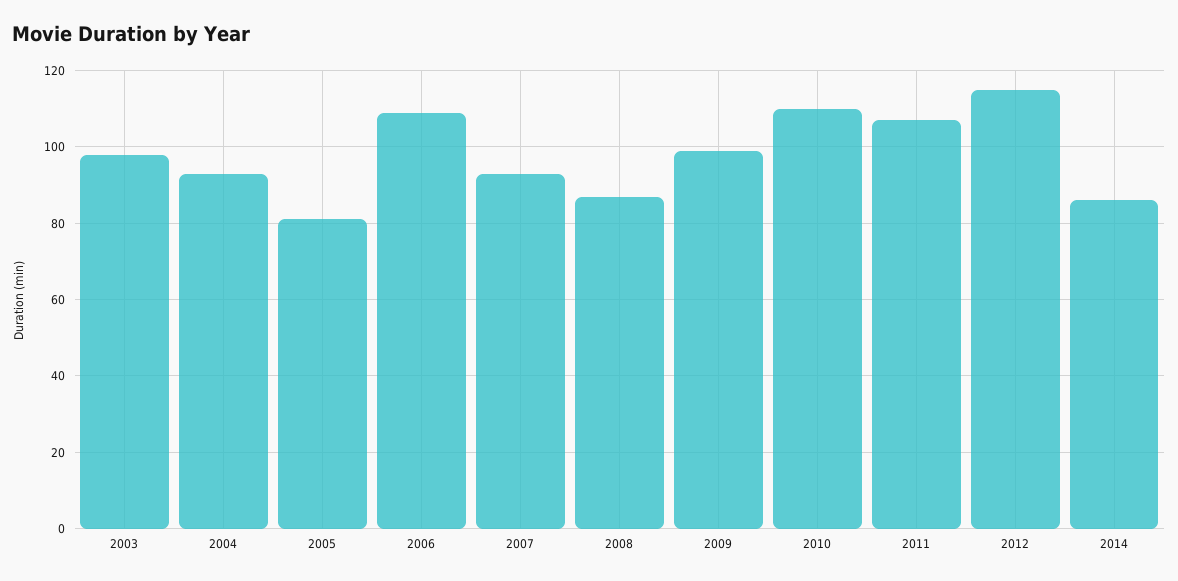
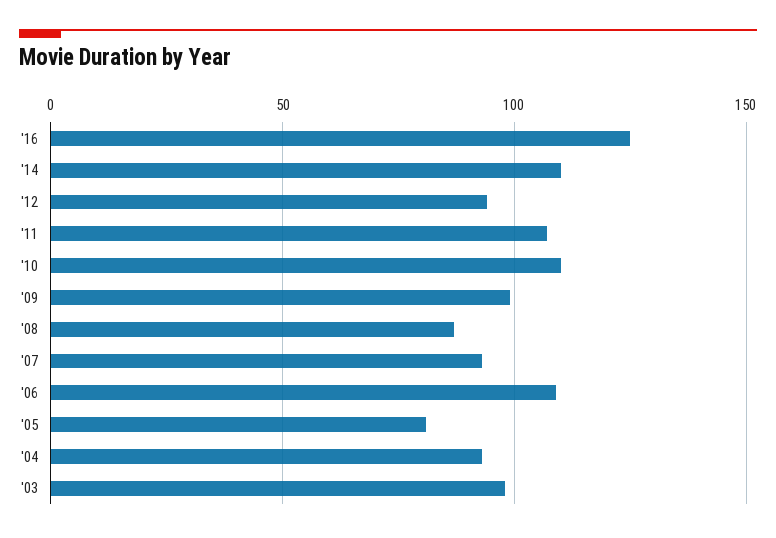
2012: 115 -> 95
2014: 85 -> 110
'16: none -> 125

